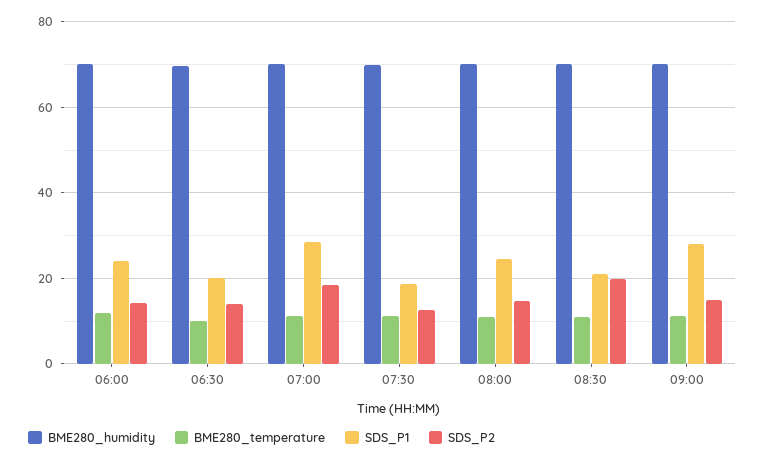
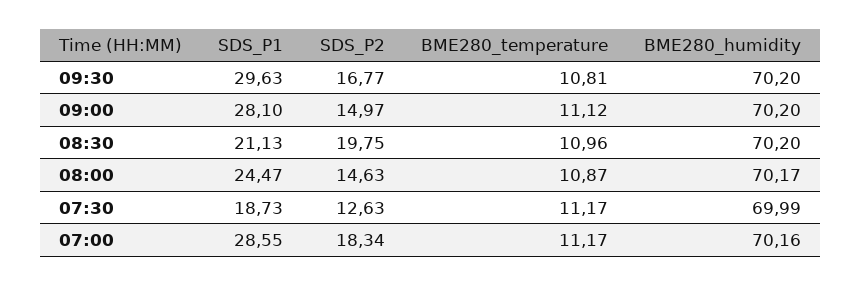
BME280_humidity, 06:00: 70 -> none
BME280_temperature, 06:00: 12 -> none
SDS_P1, 06:00: 24 -> none
SDS_P2, 06:00: 14 -> none
BME280_humidity, 06:30: 70 -> none
BME280_temperature, 06:30: 10 -> none
SDS_P1, 06:30: 20 -> none
SDS_P2, 06:30: 14 -> none
SDS_P1, 09:30: none -> 29.63
SDS_P2, 09:30: none -> 16.77
BME280_temperature, 09:30: none -> 10.81
BME280_humidity, 09:30: none -> 70.2

